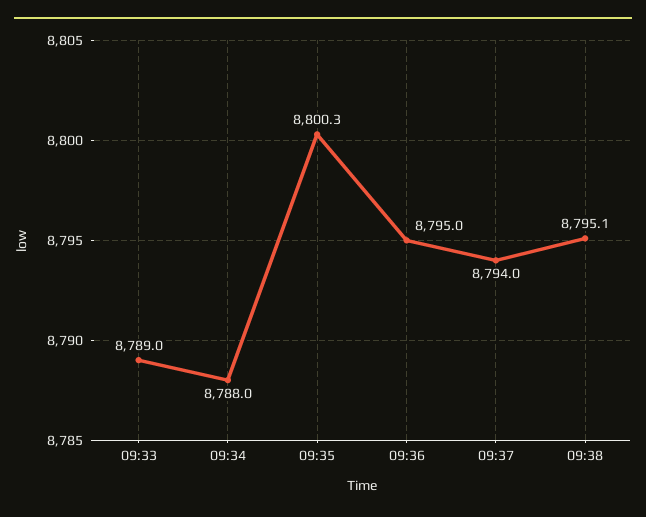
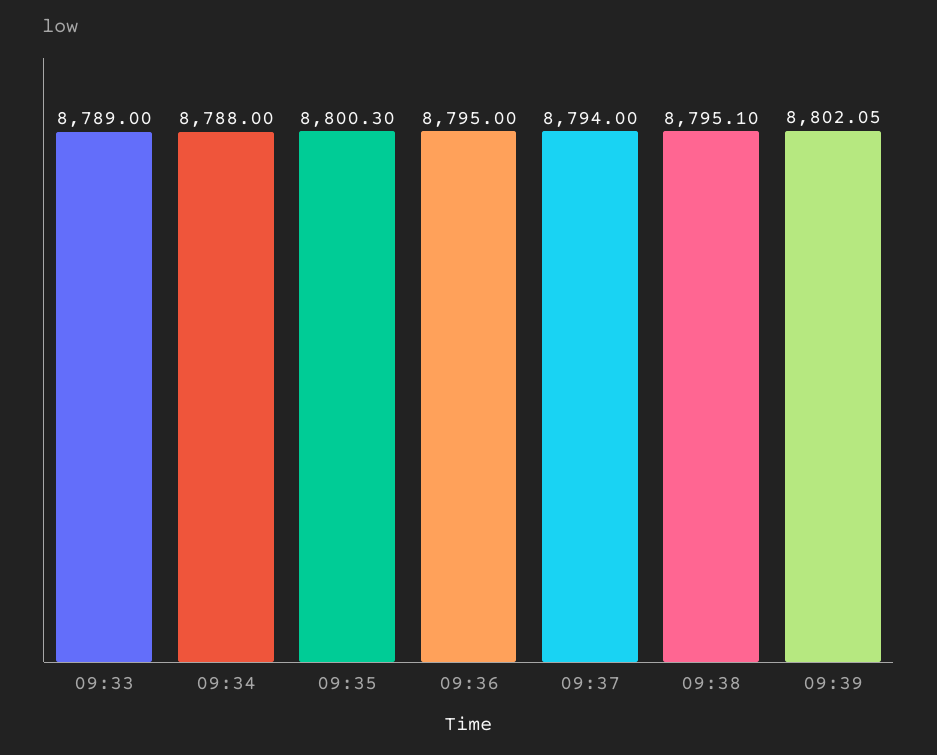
09:39: none -> 8802.05

